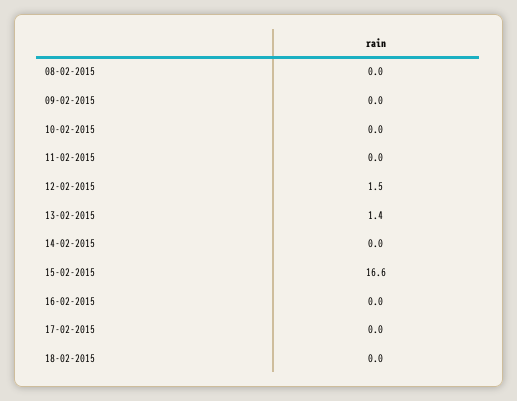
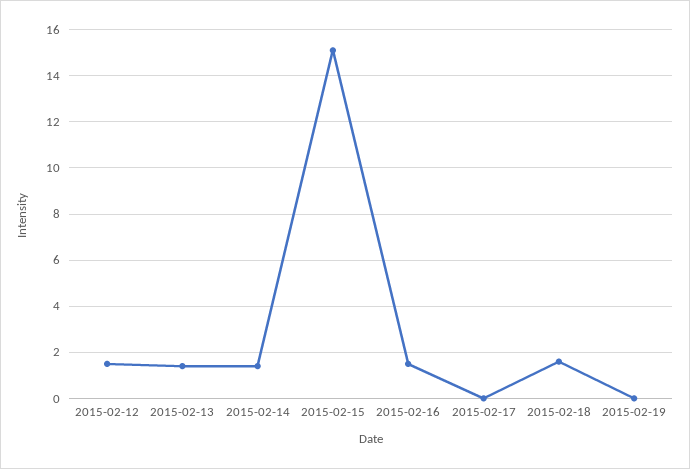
08-02-2015: 0 -> none
09-02-2015: 0 -> none
10-02-2015: 0 -> none
11-02-2015: 0 -> none
14-02-2015: 0 -> 1.5
15-02-2015: 16.6 -> 15
16-02-2015: 0 -> 1.5
18-02-2015: 0 -> 1.5
2015-02-19: none -> 0

